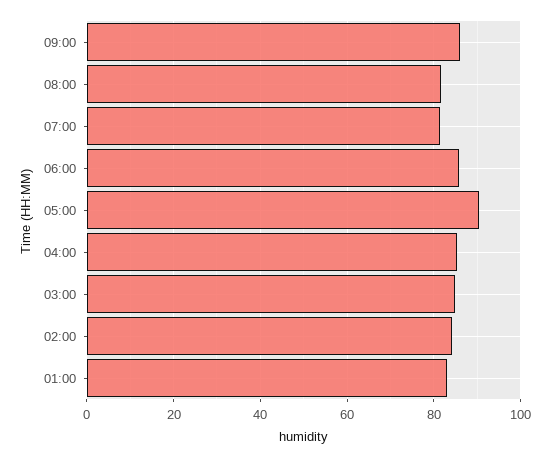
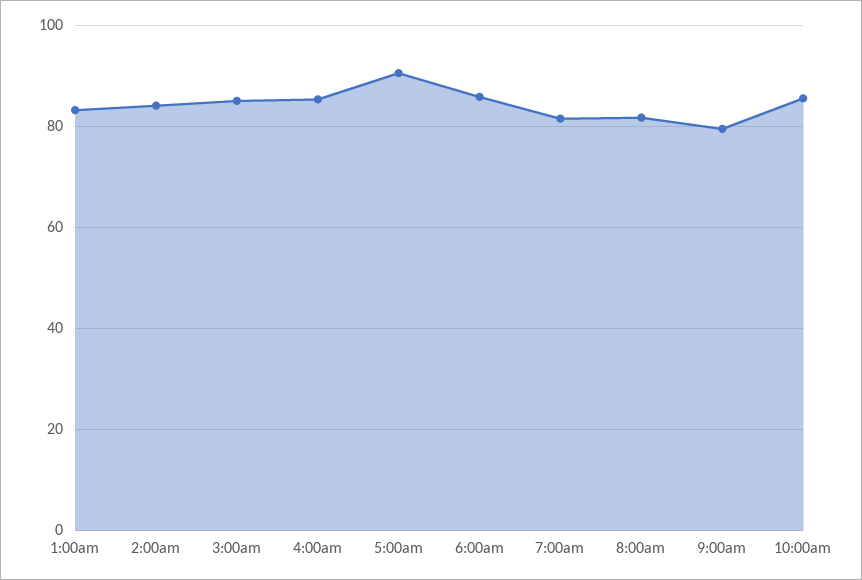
09:00: 86 -> 80
10:00am: none -> 86

